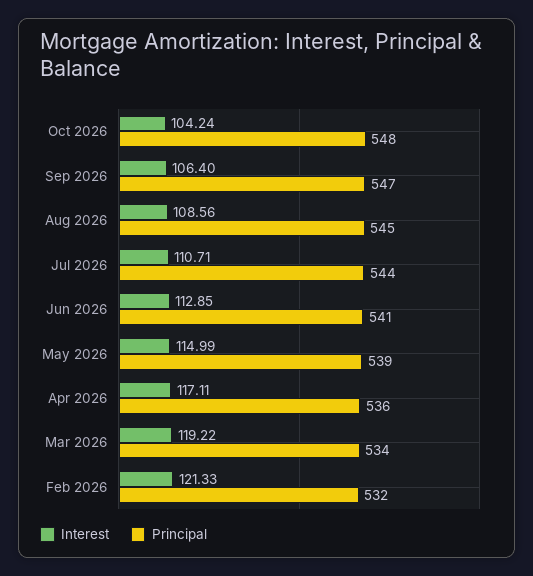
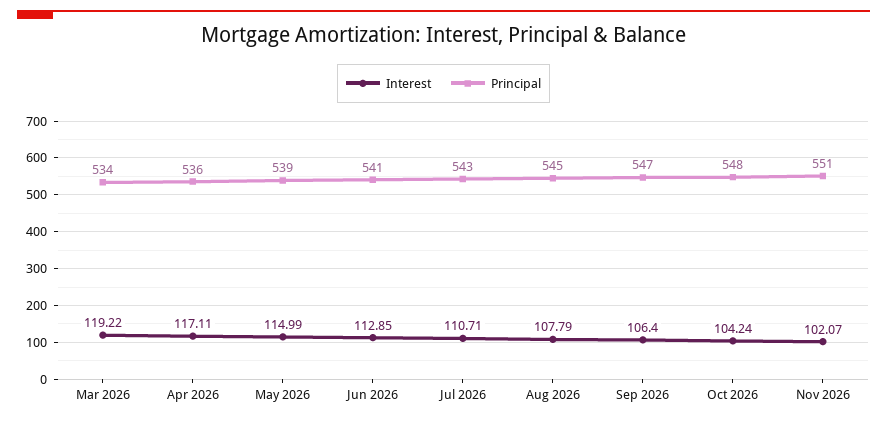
Interest, Aug 2026: 108.56 -> 107.79
Principal, Jul 2026: 544 -> 543
Interest, Feb 2026: 121.33 -> none
Principal, Feb 2026: 532 -> none
Interest, Nov 2026: none -> 102.07
Principal, Nov 2026: none -> 551

